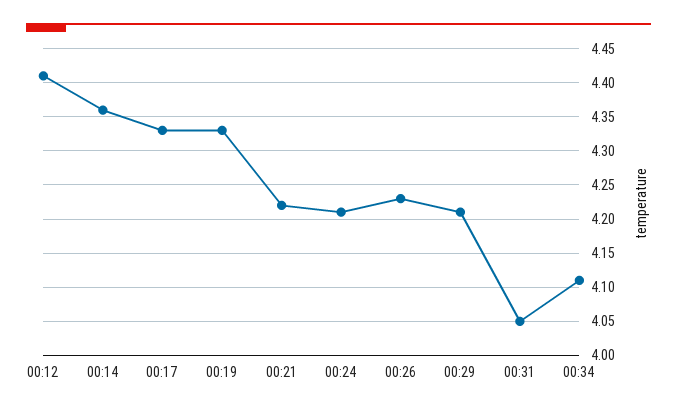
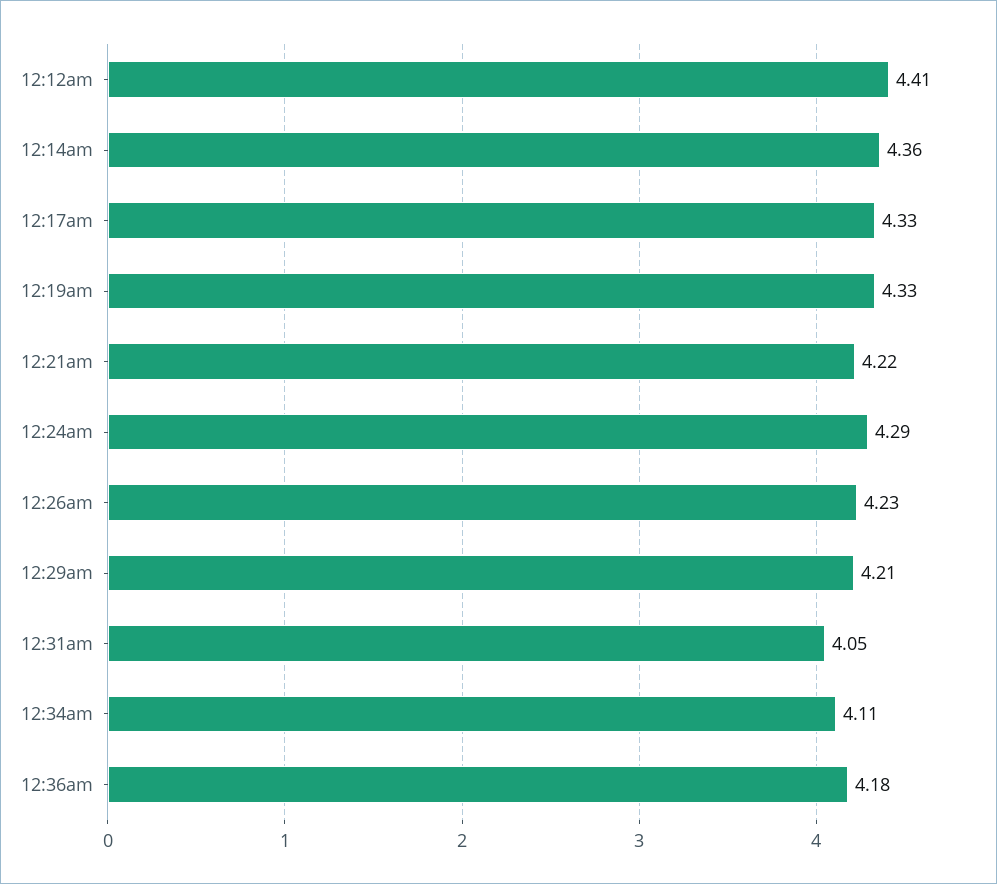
00:24: 4.21 -> 4.29
12:36am: none -> 4.18

